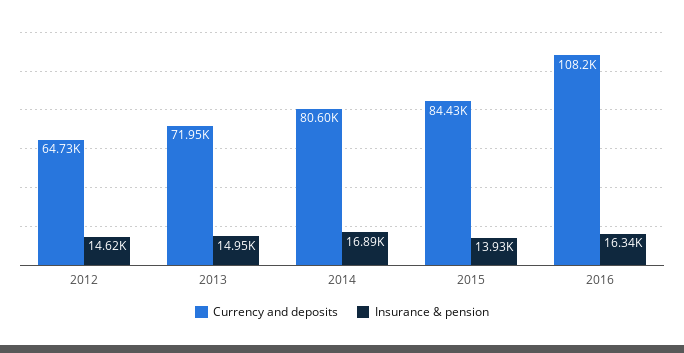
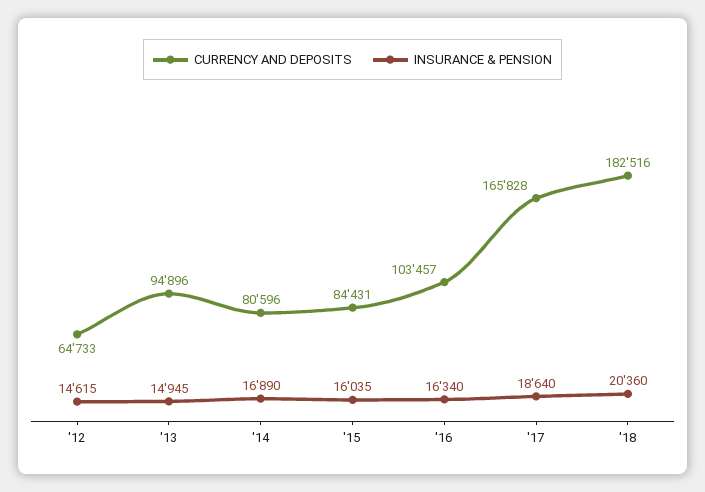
Currency and deposits, 2013: 71950 -> 94896
Insurance & pension, 2015: 13930 -> 16035
Currency and deposits, 2016: 108200 -> 103457
Currency and deposits, '17: none -> 165828
Insurance & pension, '17: none -> 18640
Currency and deposits, '18: none -> 182516
Insurance & pension, '18: none -> 20360

